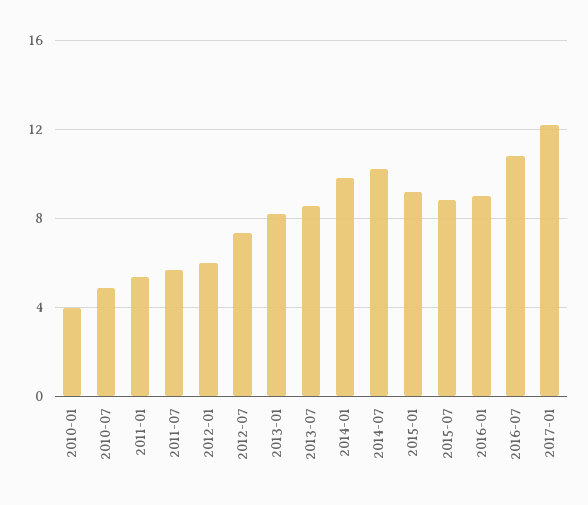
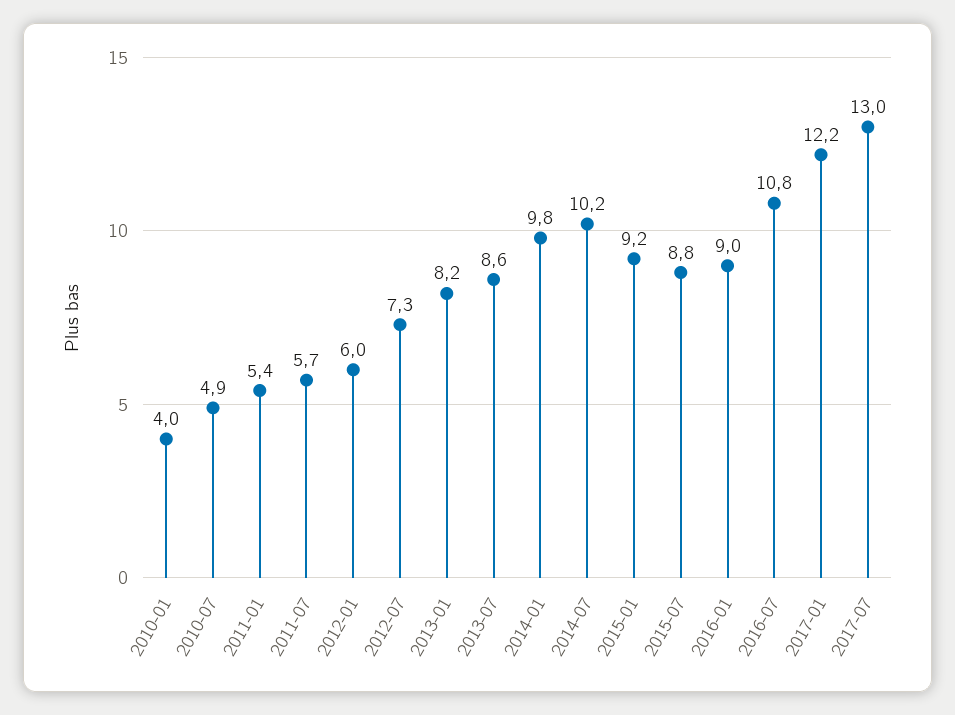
2017-07: none -> 13

